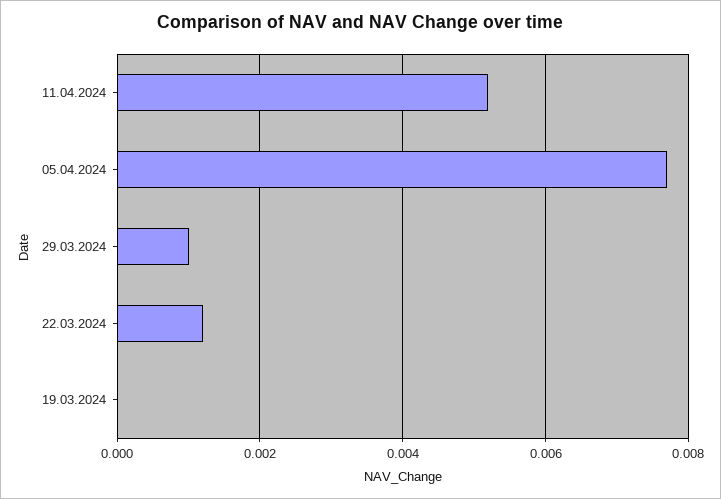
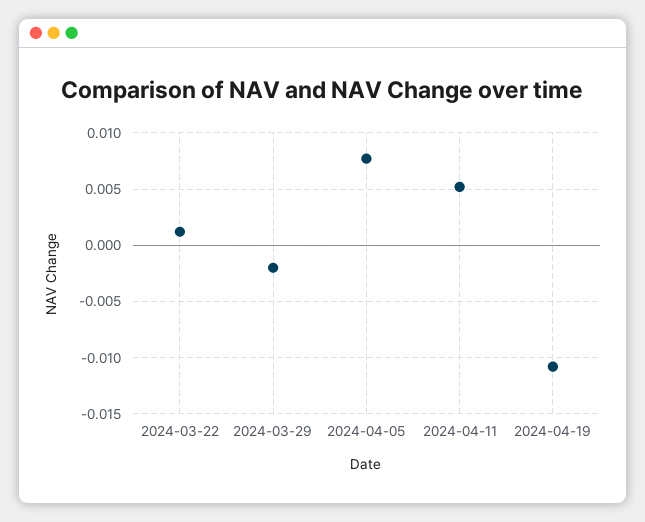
29.03.2024: 0.001 -> -0.002
19.03.2024: 0 -> none
2024-04-19: none -> -0.011

